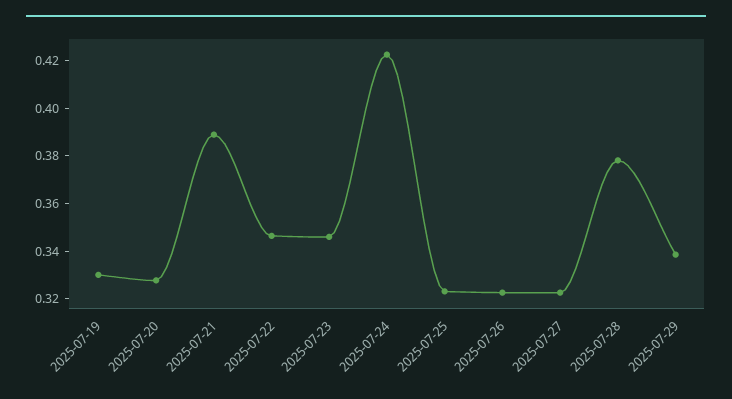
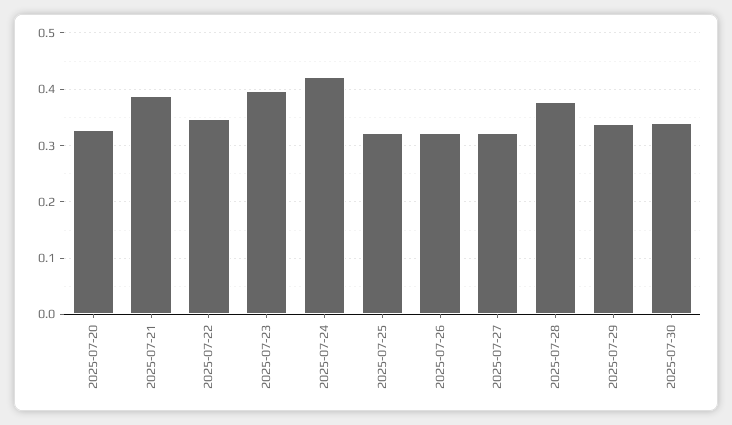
2025-07-19: 0.33 -> none
2025-07-23: 0.345 -> 0.4
2025-07-30: none -> 0.34

